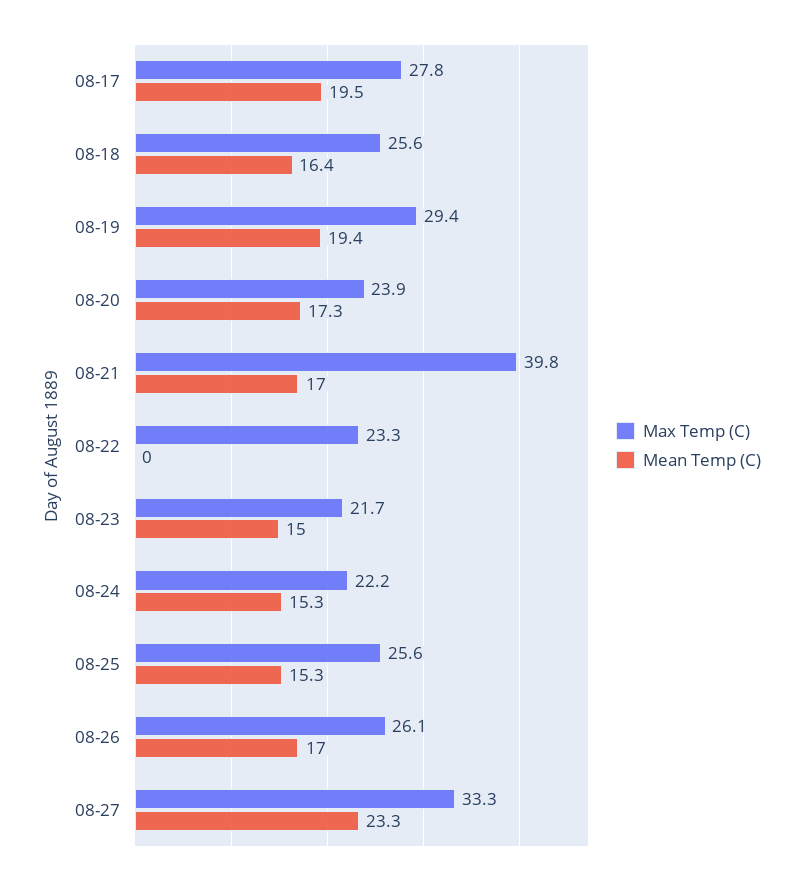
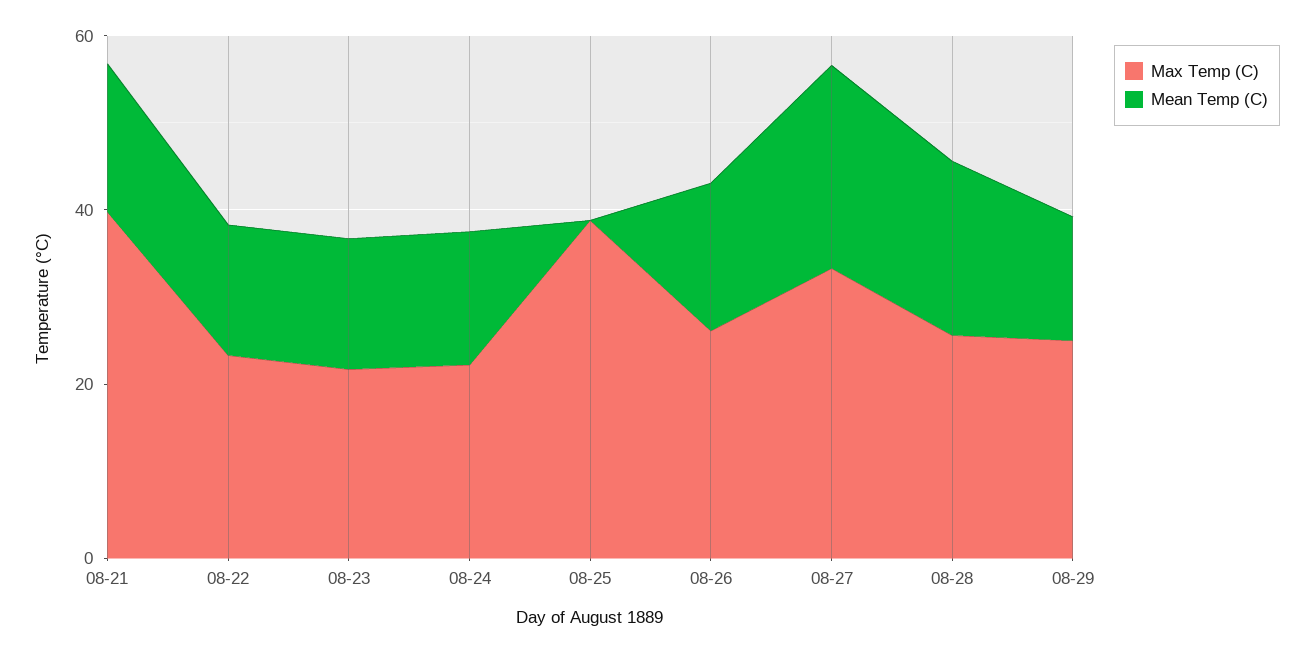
Max Temp (C), 08-17: 27.8 -> none
Mean Temp (C), 08-17: 19.5 -> none
Max Temp (C), 08-18: 25.6 -> none
Mean Temp (C), 08-18: 16.4 -> none
Max Temp (C), 08-19: 29.4 -> none
Mean Temp (C), 08-19: 19.4 -> none
Max Temp (C), 08-20: 23.9 -> none
Mean Temp (C), 08-20: 17.3 -> none
Mean Temp (C), 08-22: 0 -> 15
Max Temp (C), 08-25: 25.6 -> 40
Mean Temp (C), 08-25: 15.3 -> 0
Max Temp (C), 08-28: none -> 25
Mean Temp (C), 08-28: none -> 20
Max Temp (C), 08-29: none -> 25
Mean Temp (C), 08-29: none -> 15

